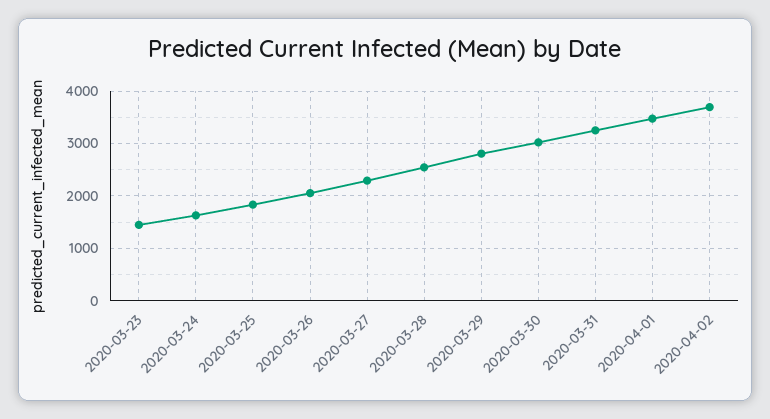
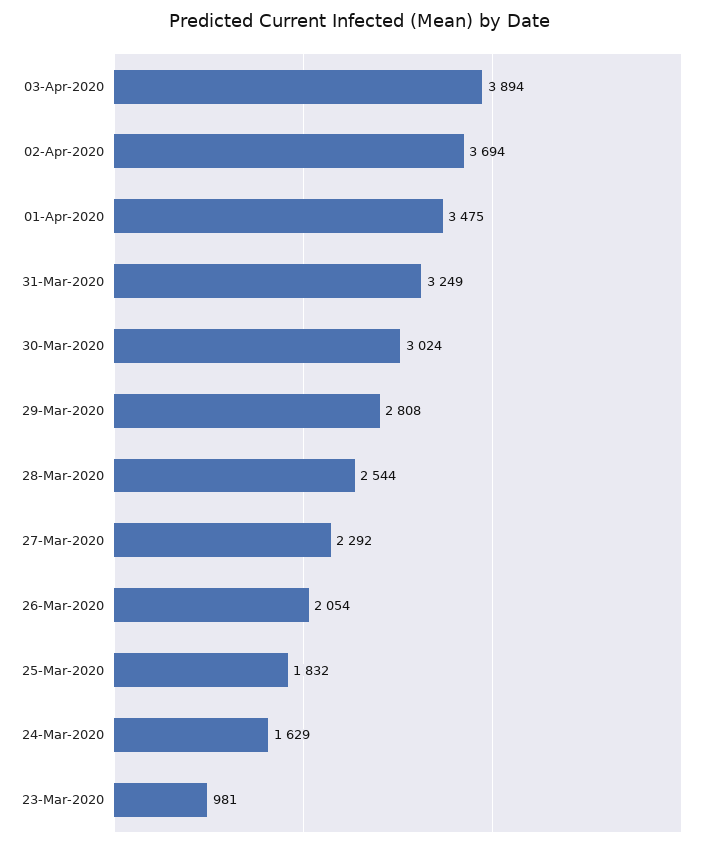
2020-03-23: 1400 -> 981
03-Apr-2020: none -> 3894

